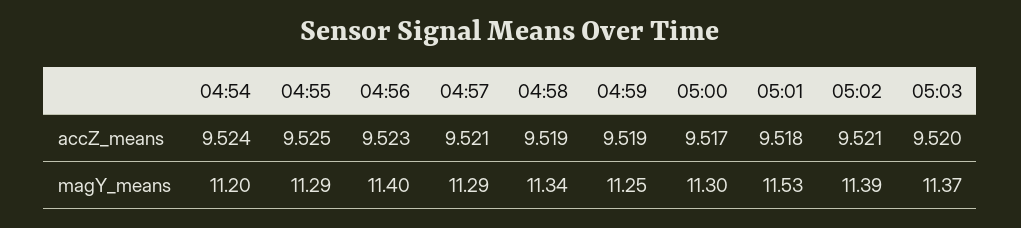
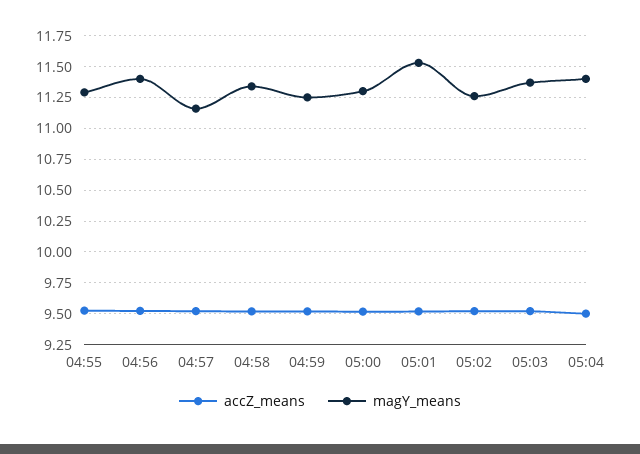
accZ_means, 04:54: 9.524 -> none
magY_means, 04:54: 11.2 -> none
magY_means, 04:57: 11.29 -> 11.15
magY_means, 05:02: 11.39 -> 11.25
accZ_means, 05:04: none -> 9.5
magY_means, 05:04: none -> 11.4

